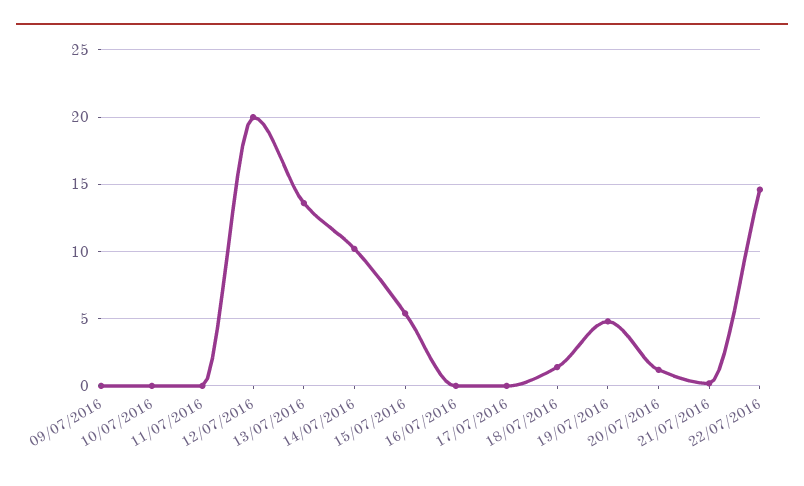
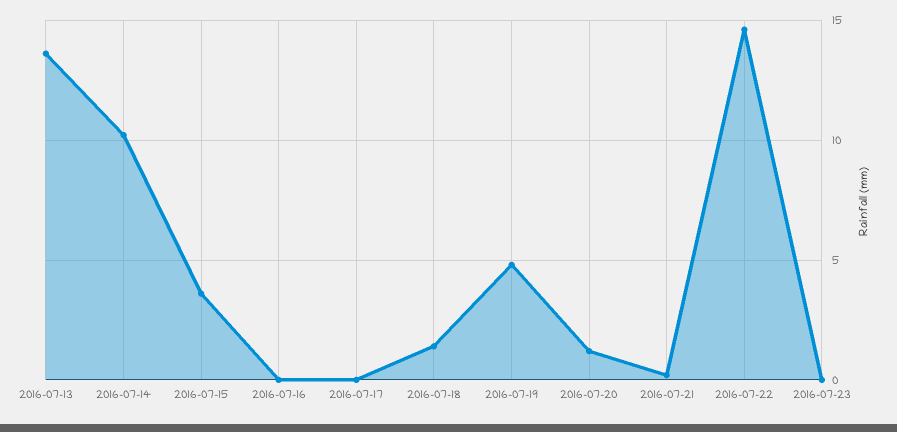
09/07/2016: 0 -> none
10/07/2016: 0 -> none
11/07/2016: 0 -> none
12/07/2016: 20 -> none
15/07/2016: 5.5 -> 3.5
2016-07-23: none -> 0

